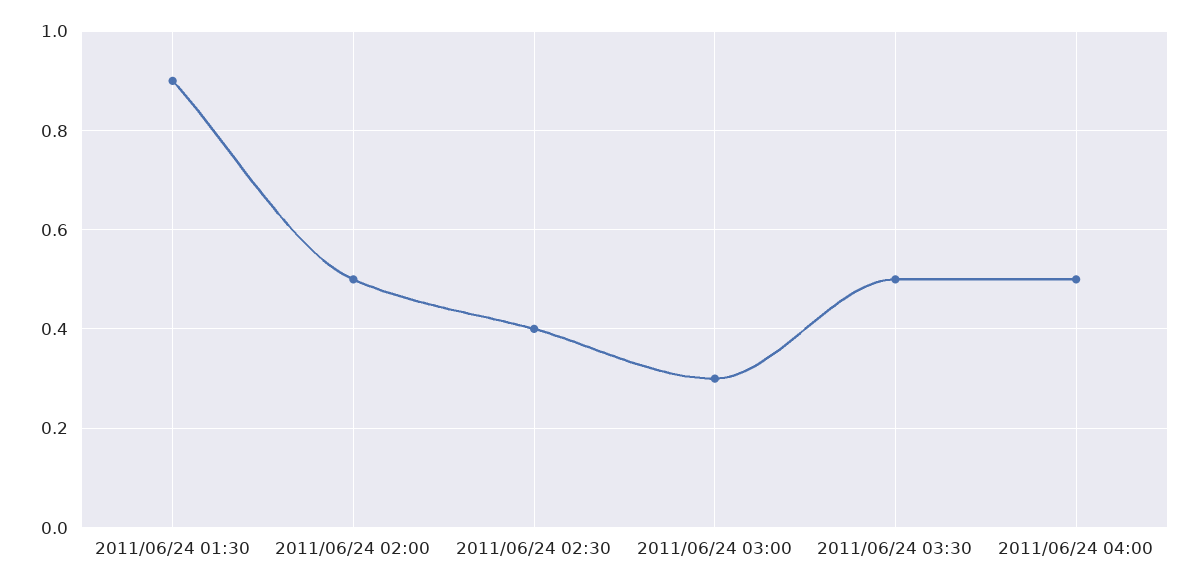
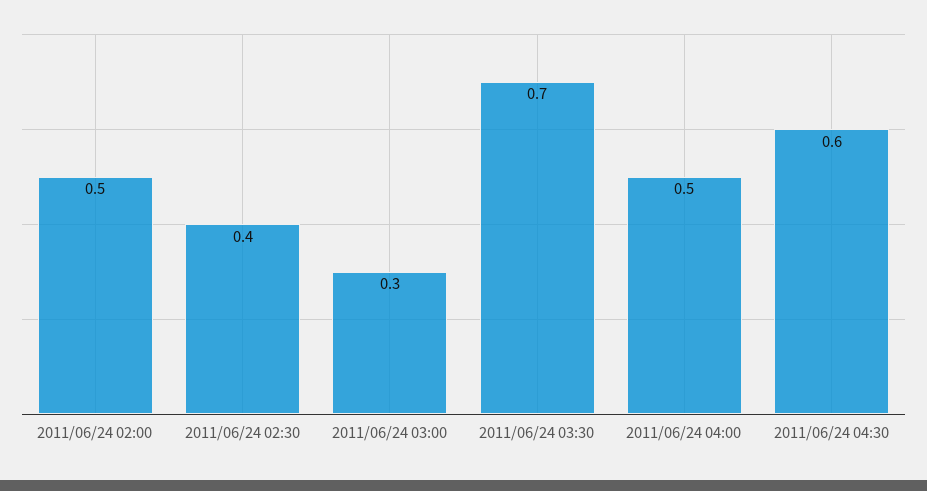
2011/06/24 01:30: 0.9 -> none
2011/06/24 03:30: 0.5 -> 0.7
2011/06/24 04:30: none -> 0.6

